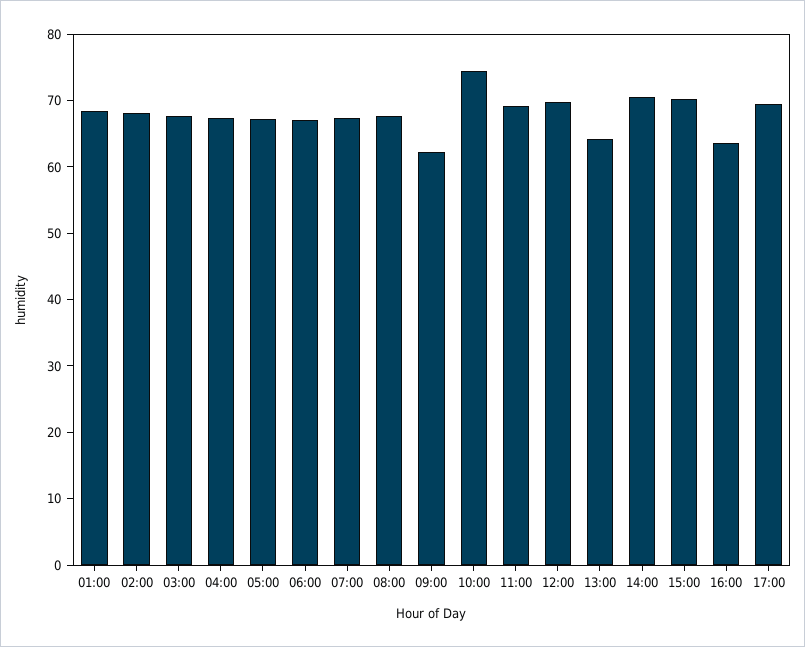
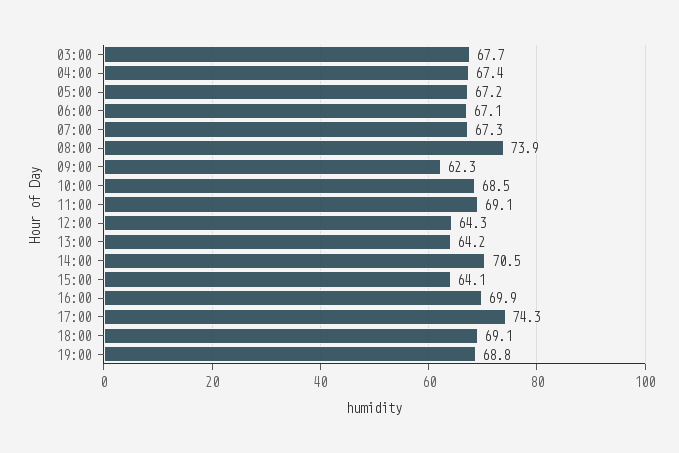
01:00: 68 -> none
02:00: 68 -> none
08:00: 68 -> 73.9
10:00: 74 -> 68.5
12:00: 70 -> 64.3
15:00: 70 -> 64.1
16:00: 64 -> 69.9
17:00: 70 -> 74.3
18:00: none -> 69.1
19:00: none -> 68.8

